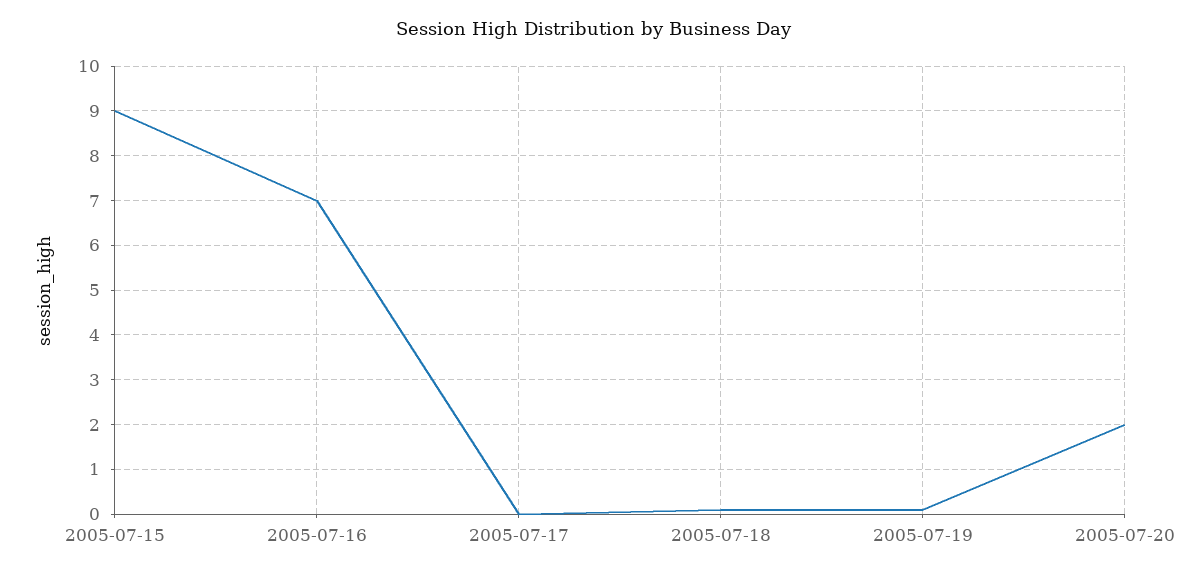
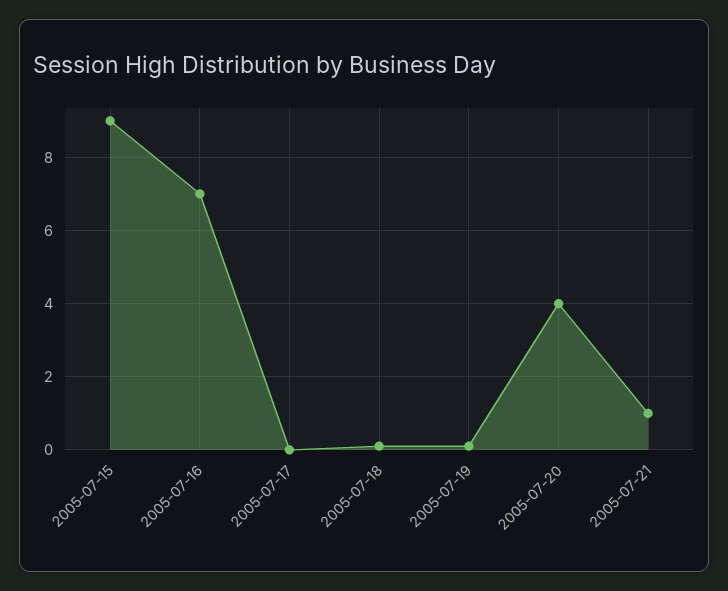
2005-07-20: 2 -> 4
2005-07-21: none -> 1

